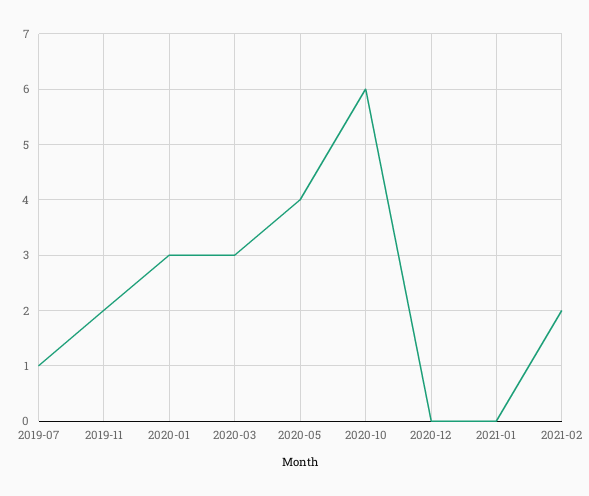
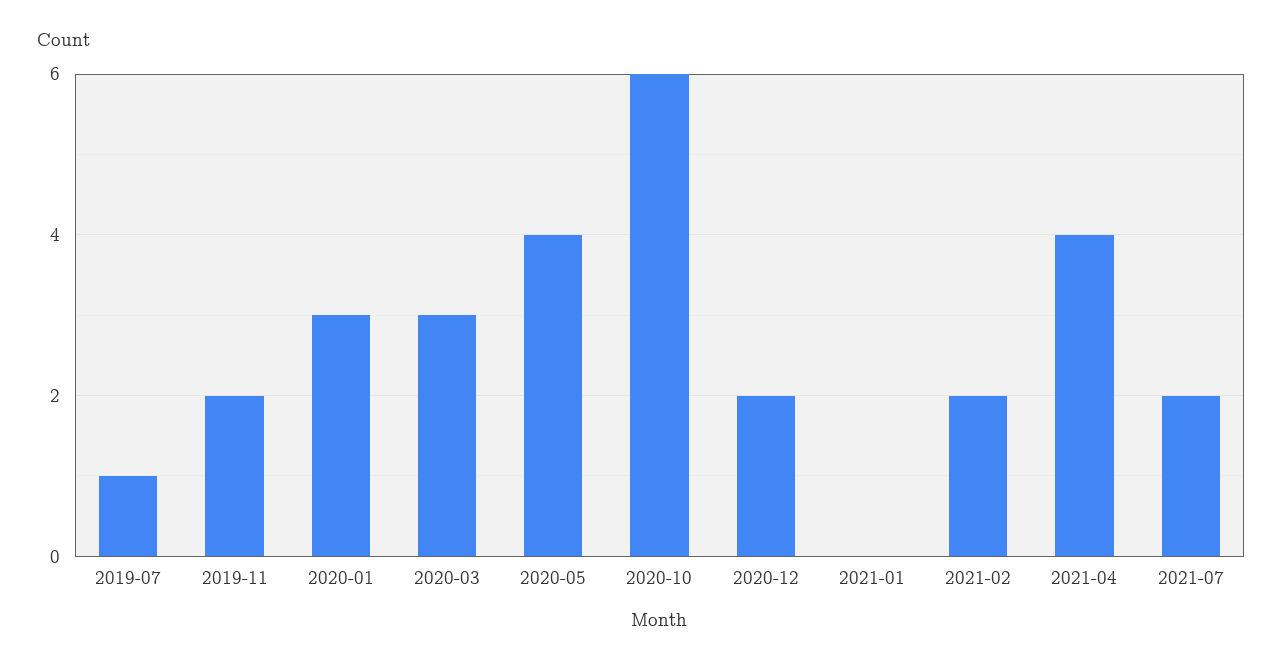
2020-12: 0 -> 2
2021-04: none -> 4
2021-07: none -> 2

